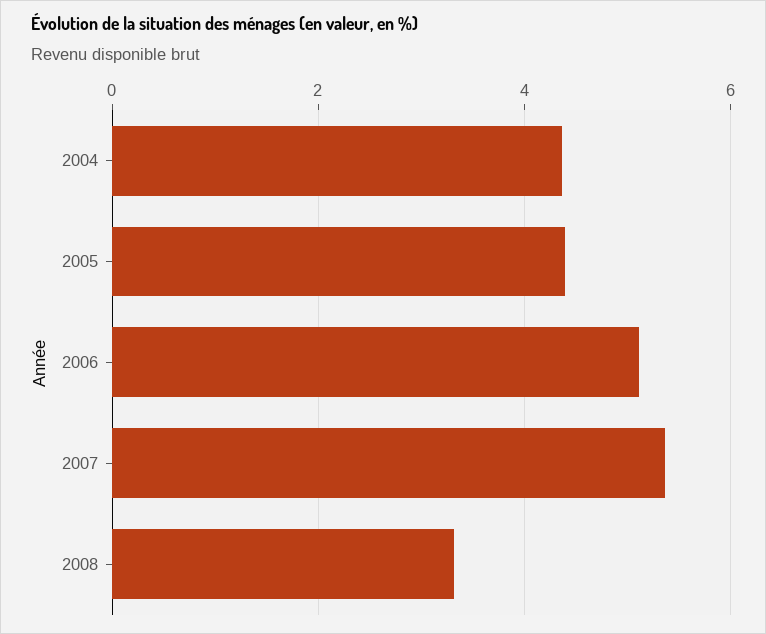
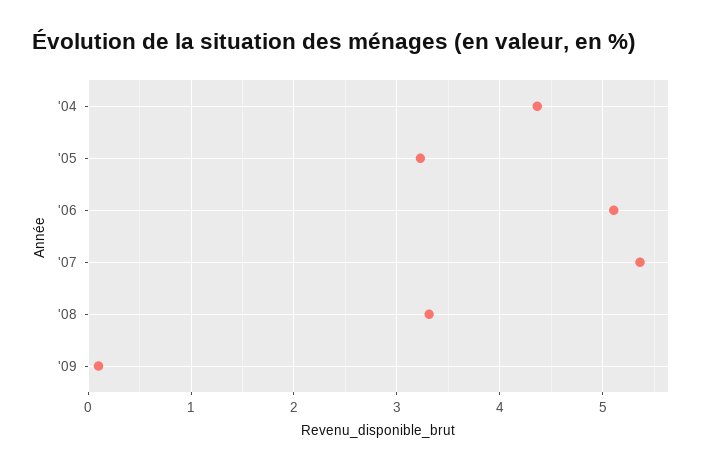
2005: 4.4 -> 3.2
'09: none -> 0.1

